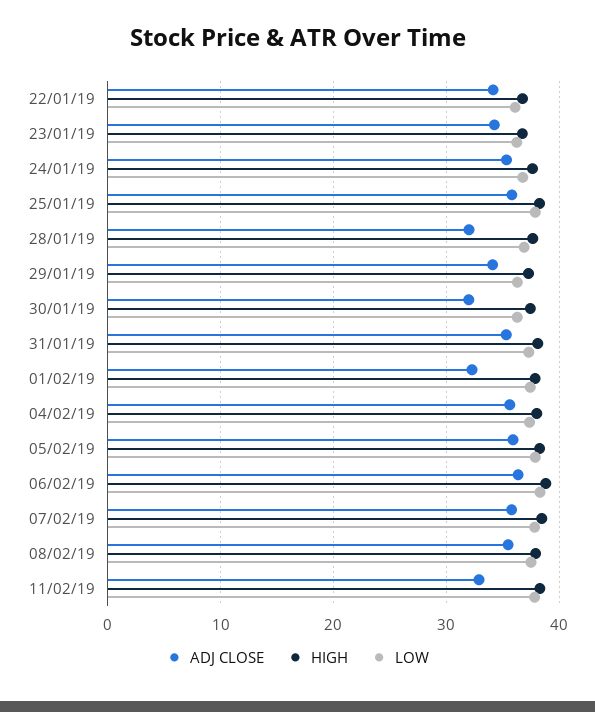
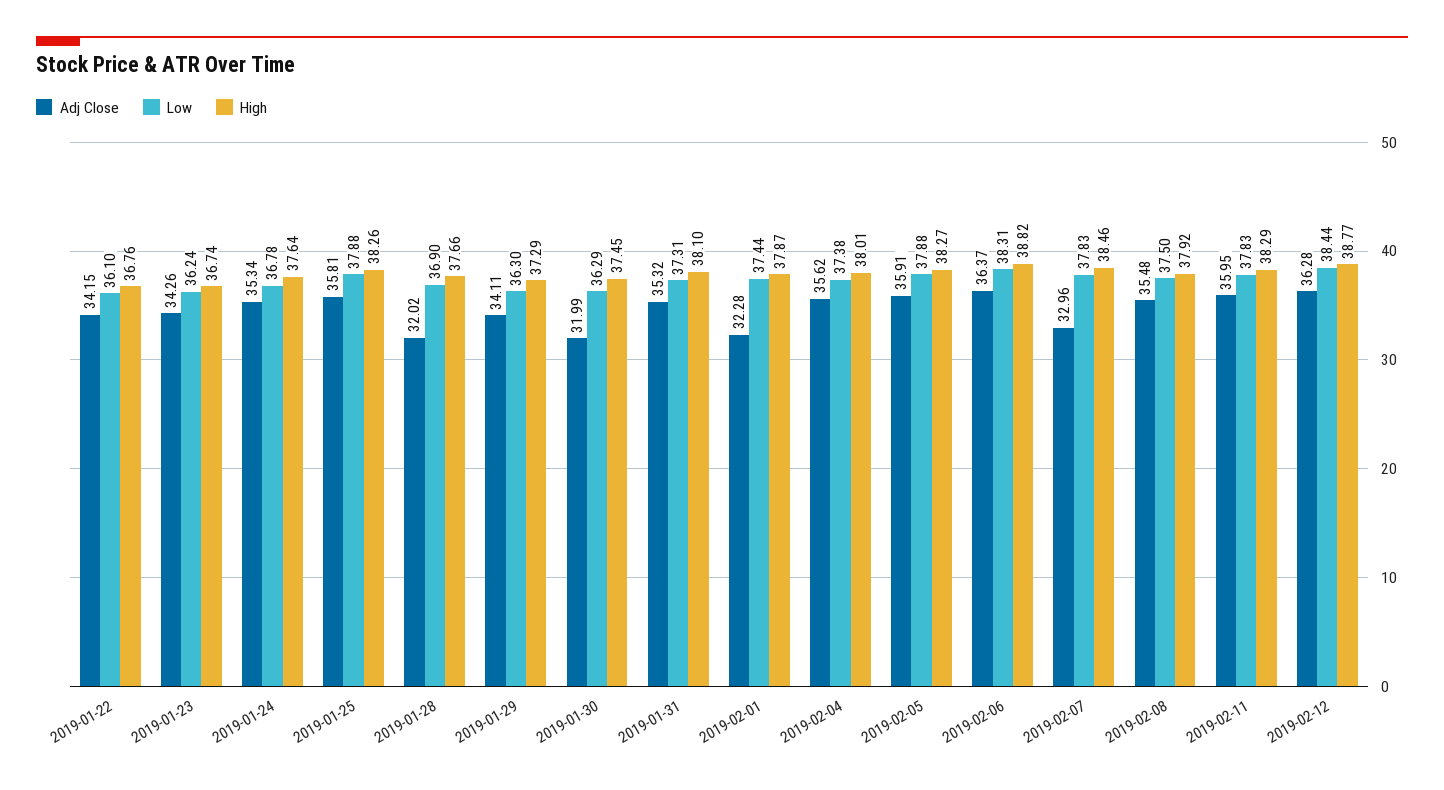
ADJ CLOSE, 07/02/19: 36 -> 32.96
ADJ CLOSE, 11/02/19: 33 -> 35.95
ADJ CLOSE, 2019-02-12: none -> 36.28
LOW, 2019-02-12: none -> 38.44
HIGH, 2019-02-12: none -> 38.77

